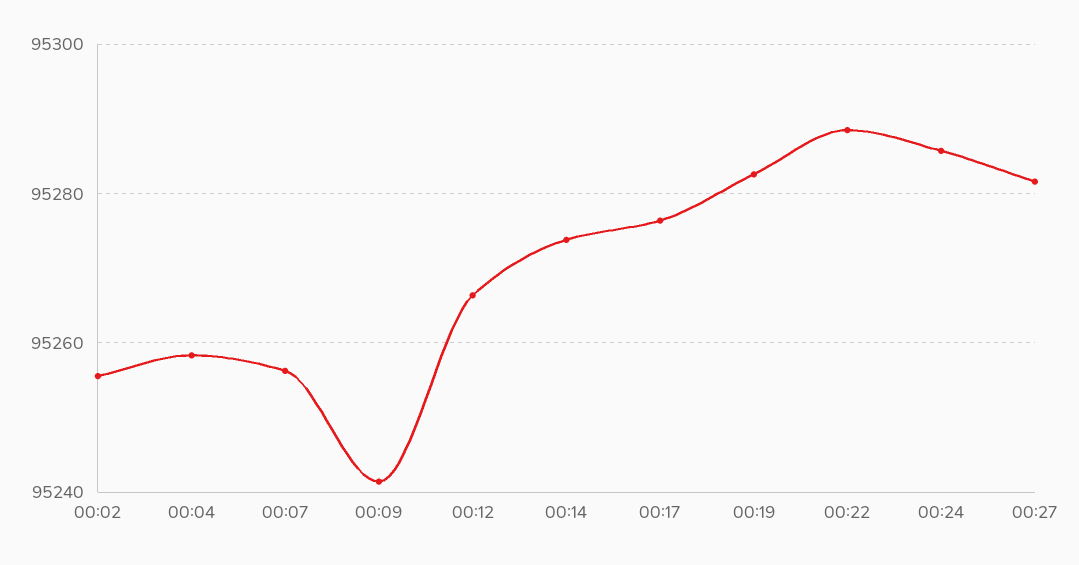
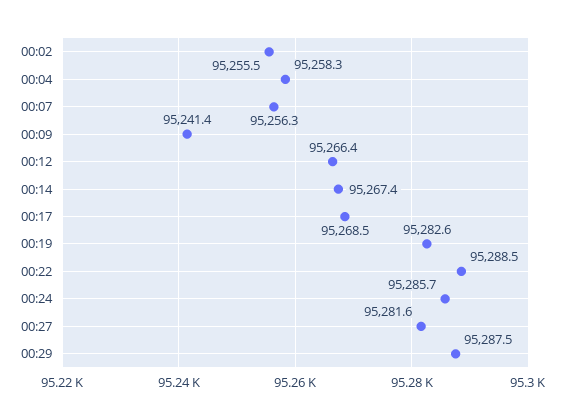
00:14: 95274 -> 95267.4
00:17: 95276 -> 95268.5
00:29: none -> 95287.5

